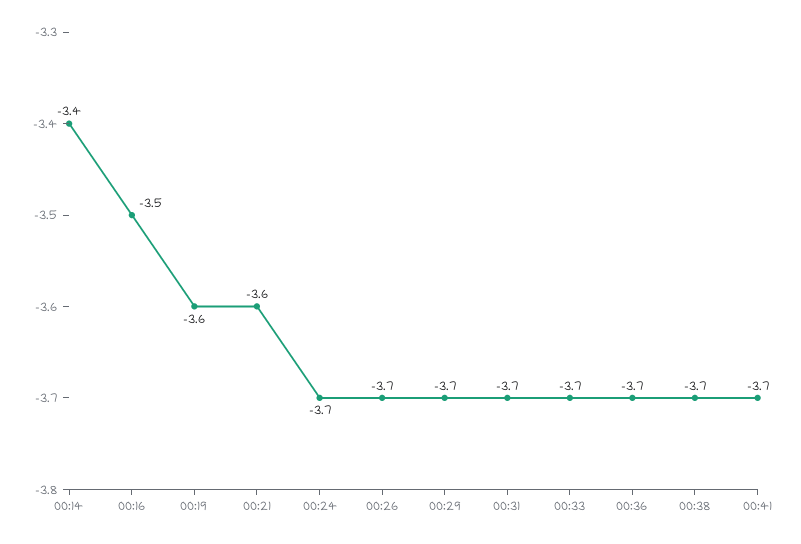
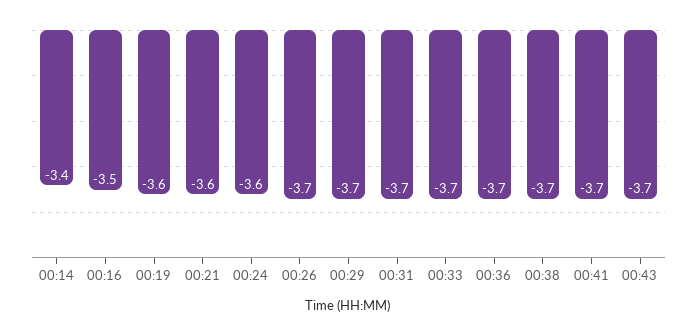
00:24: -3.7 -> -3.6
00:43: none -> -3.7

